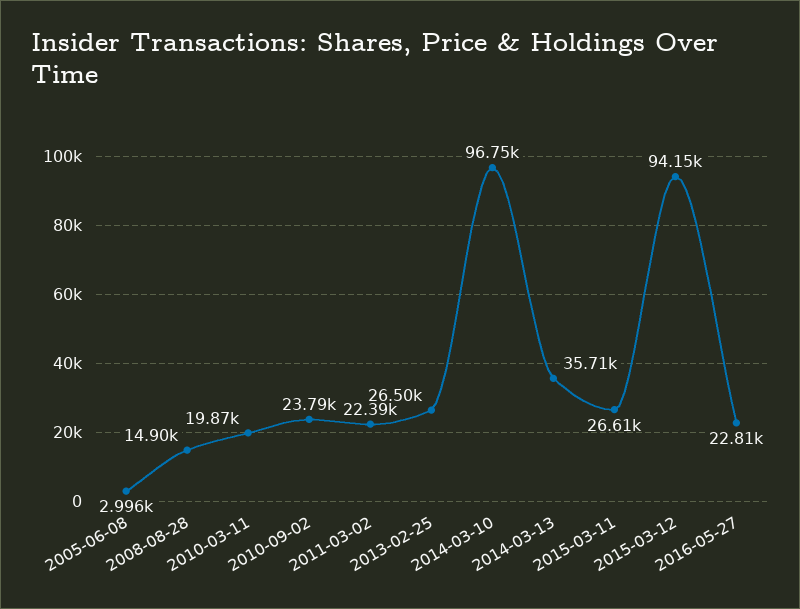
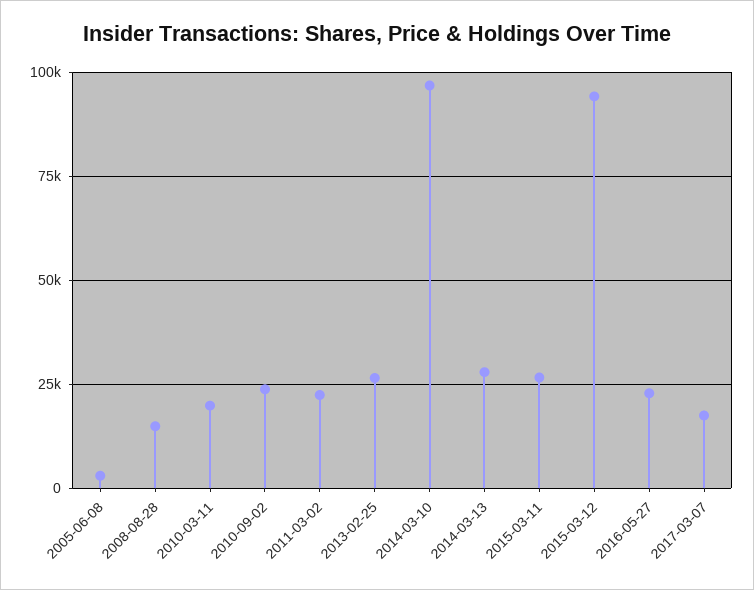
2014-03-13: 35710 -> 27500
2017-03-07: none -> 17500

